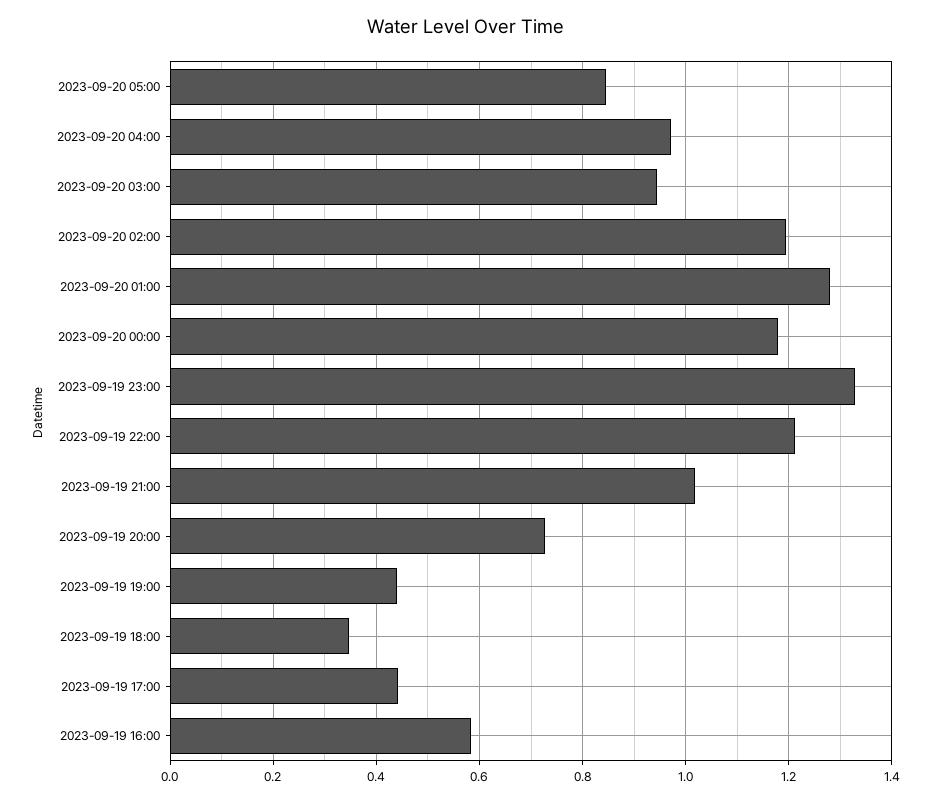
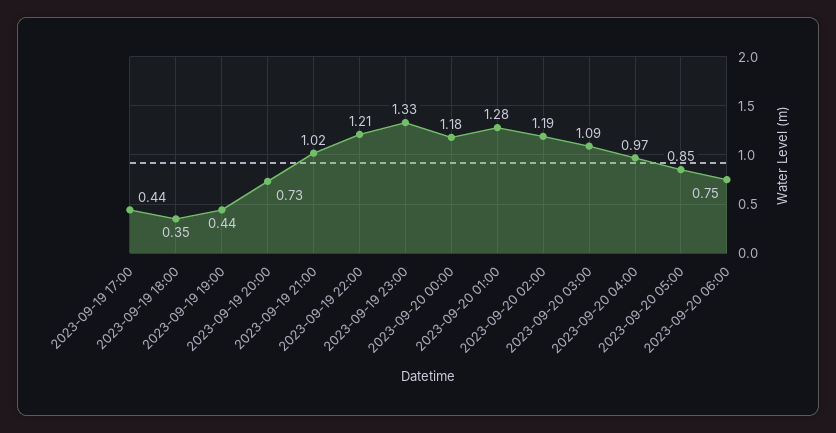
2023-09-20 03:00: 0.94 -> 1.09
2023-09-19 16:00: 0.58 -> none
2023-09-20 06:00: none -> 0.75

